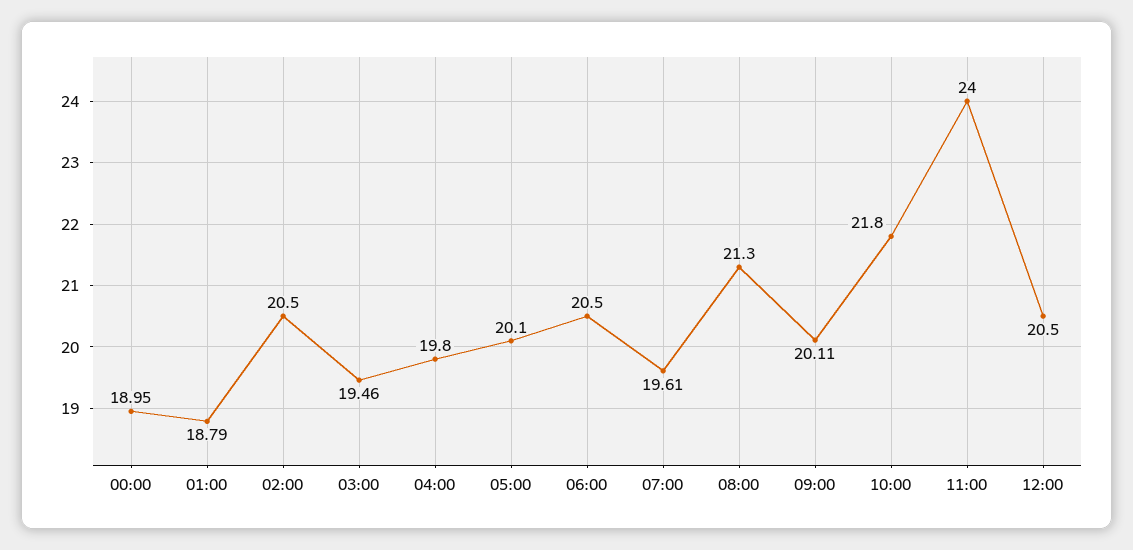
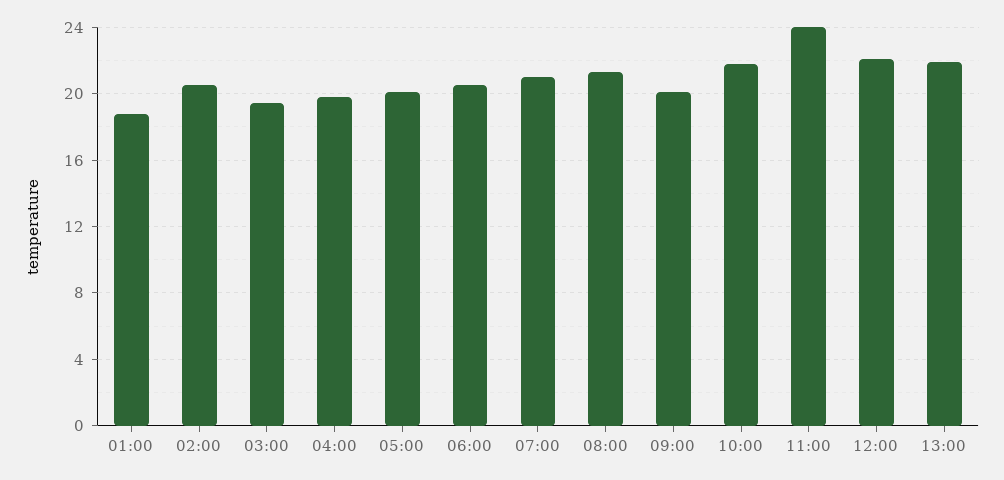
00:00: 18.95 -> none
07:00: 19.61 -> 21
12:00: 20.5 -> 22
13:00: none -> 22

